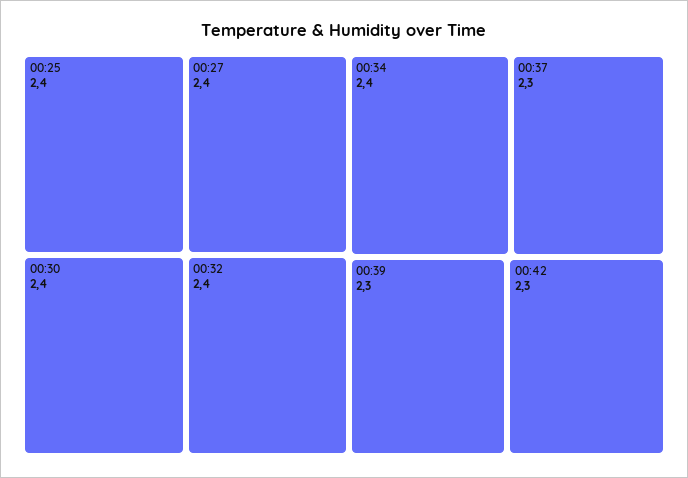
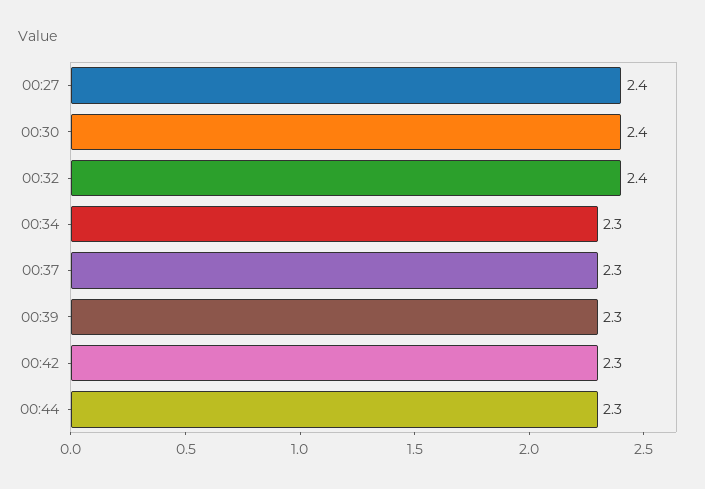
00:25: 2.4 -> none
00:34: 2.4 -> 2.3
00:44: none -> 2.3

